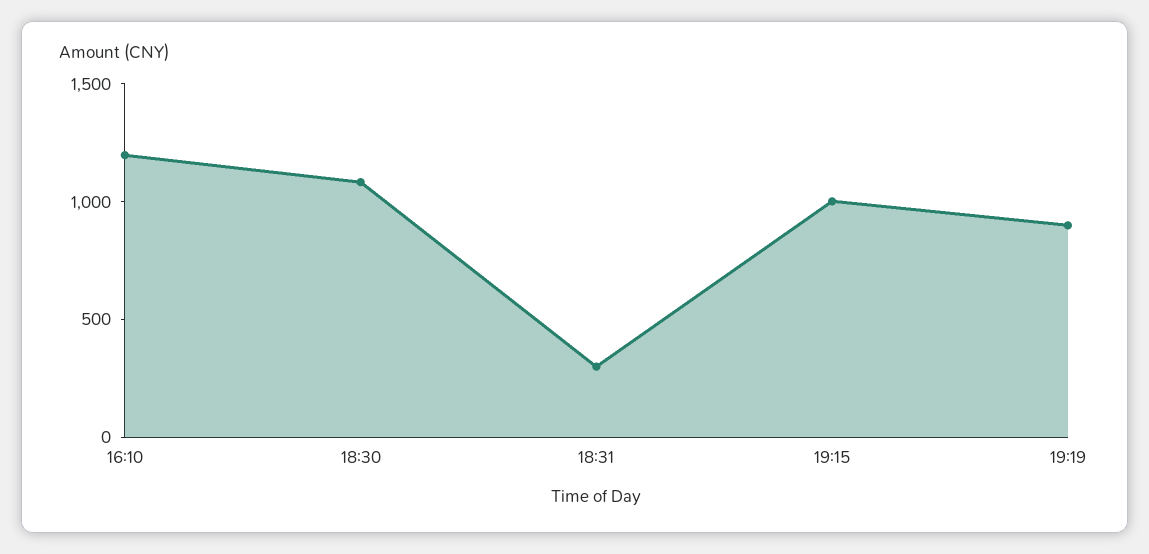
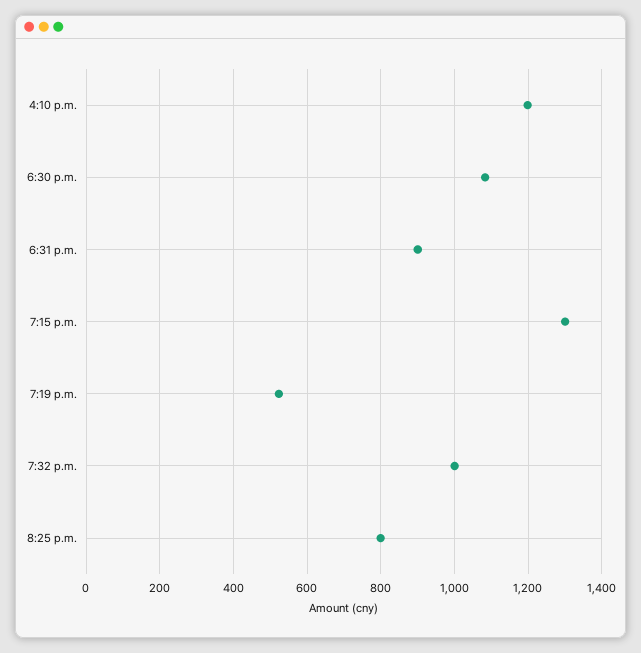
18:31: 300 -> 900
19:15: 1000 -> 1300
19:19: 900 -> 520
7:32 p.m.: none -> 1000
8:25 p.m.: none -> 800

